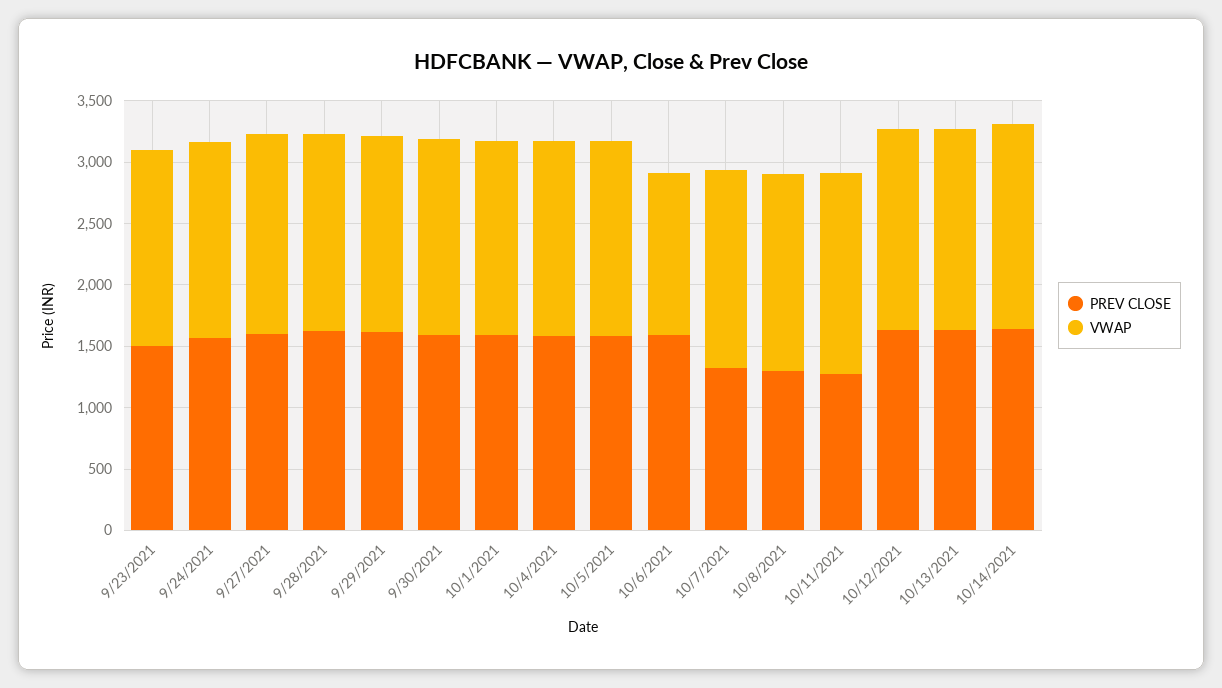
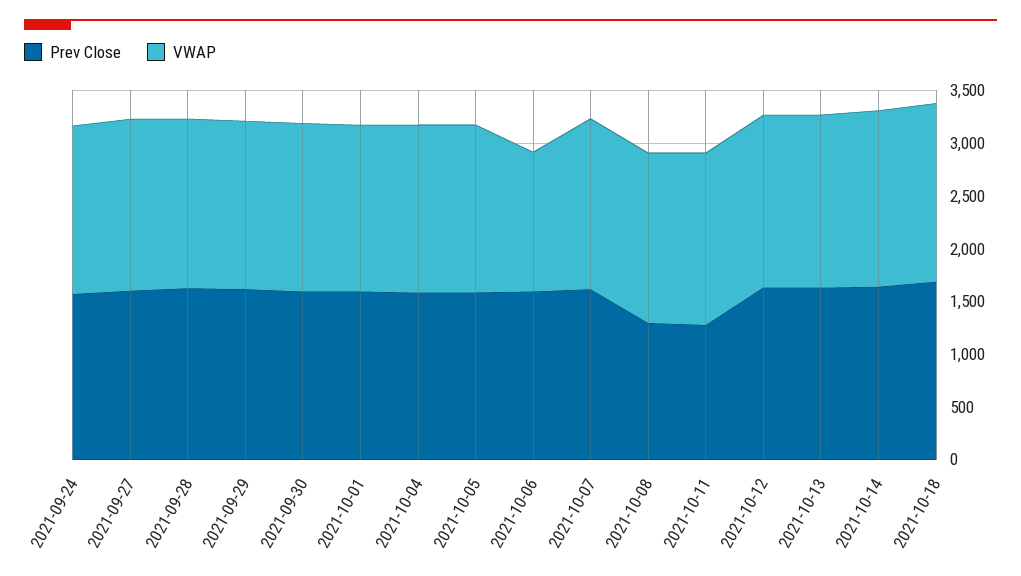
PREV CLOSE, 9/23/2021: 1500 -> none
VWAP, 9/23/2021: 1600 -> none
PREV CLOSE, 10/7/2021: 1300 -> 1600
PREV CLOSE, 2021-10-18: none -> 1700
VWAP, 2021-10-18: none -> 1700

